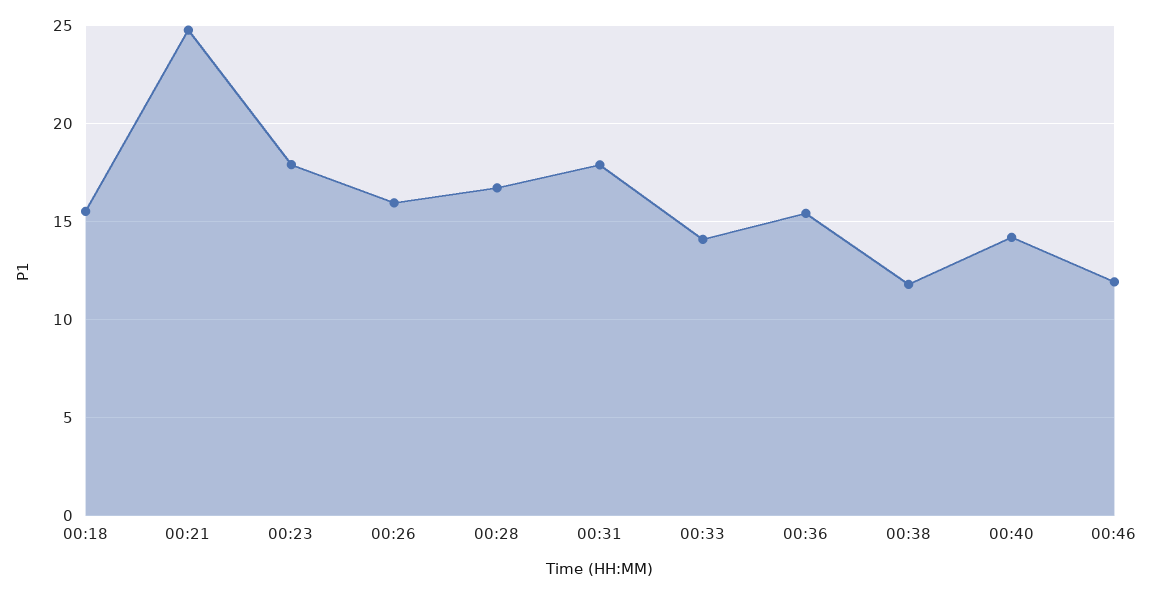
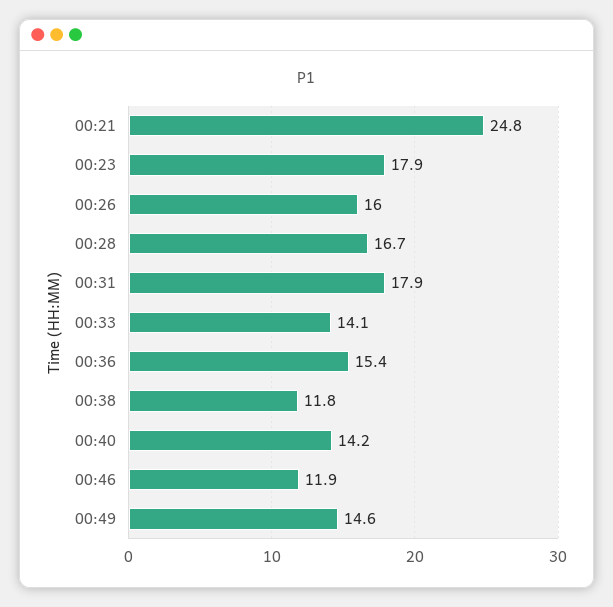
00:18: 15.5 -> none
00:49: none -> 14.6

